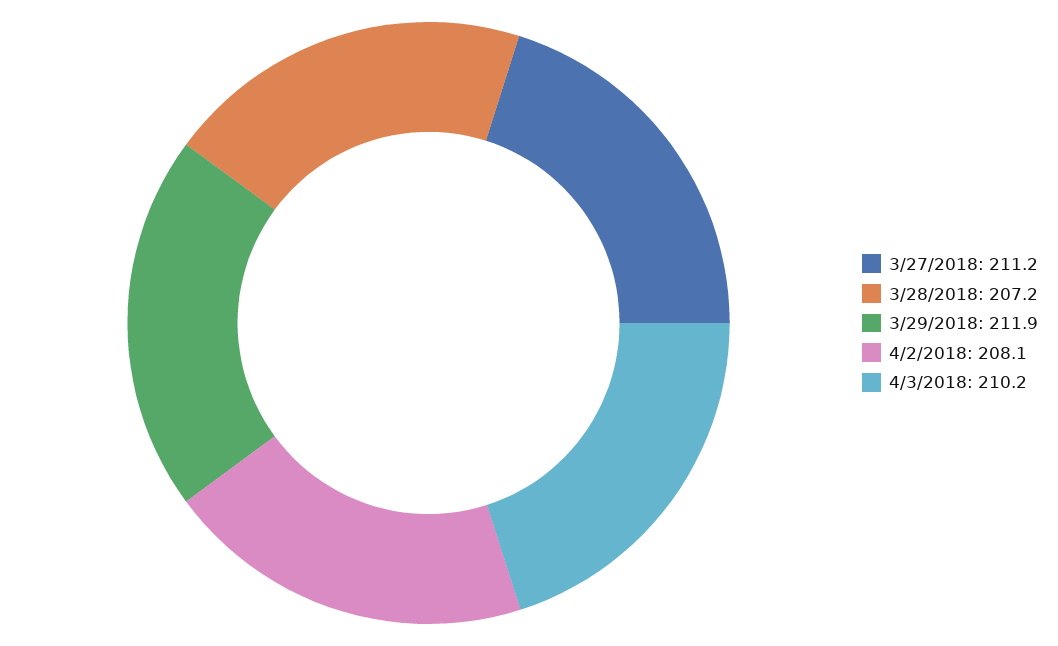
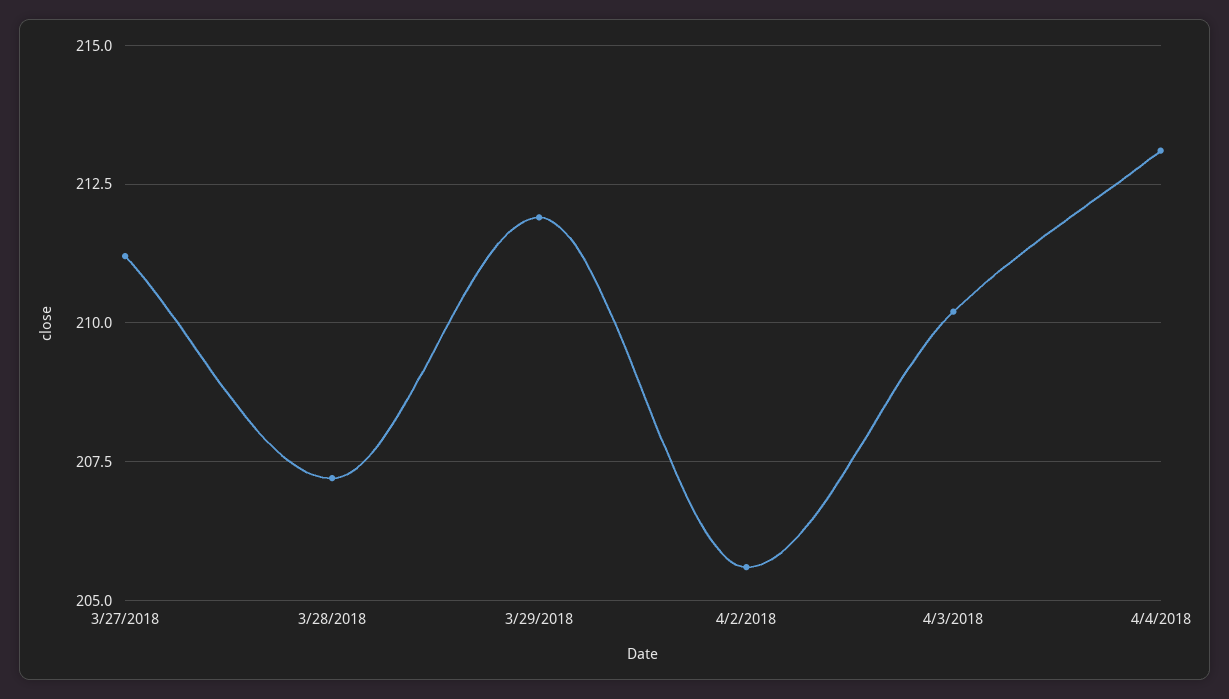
4/2/2018: 208.1 -> 205.5
4/4/2018: none -> 213

